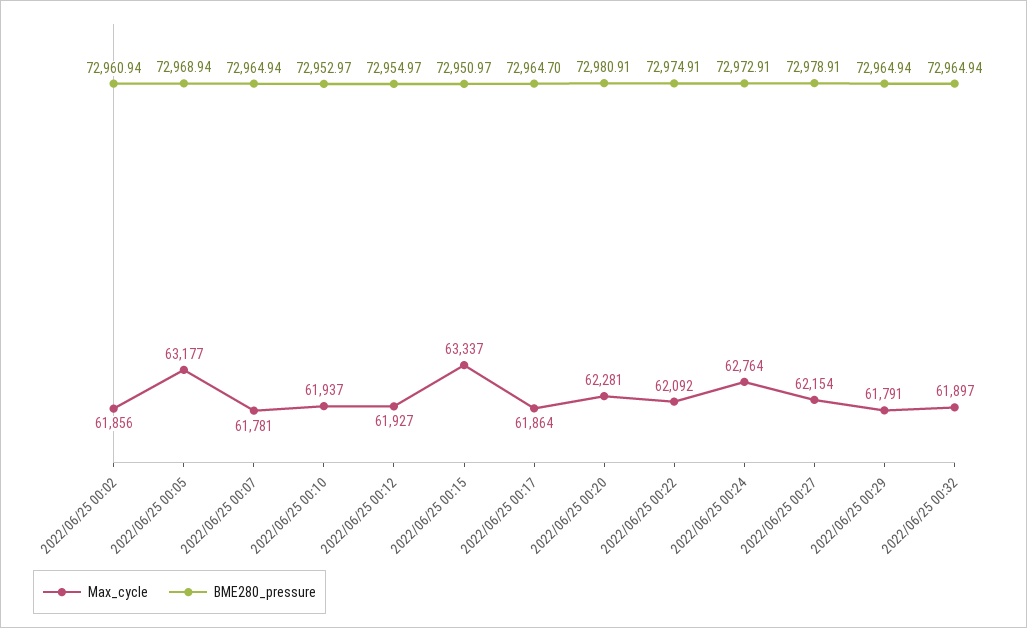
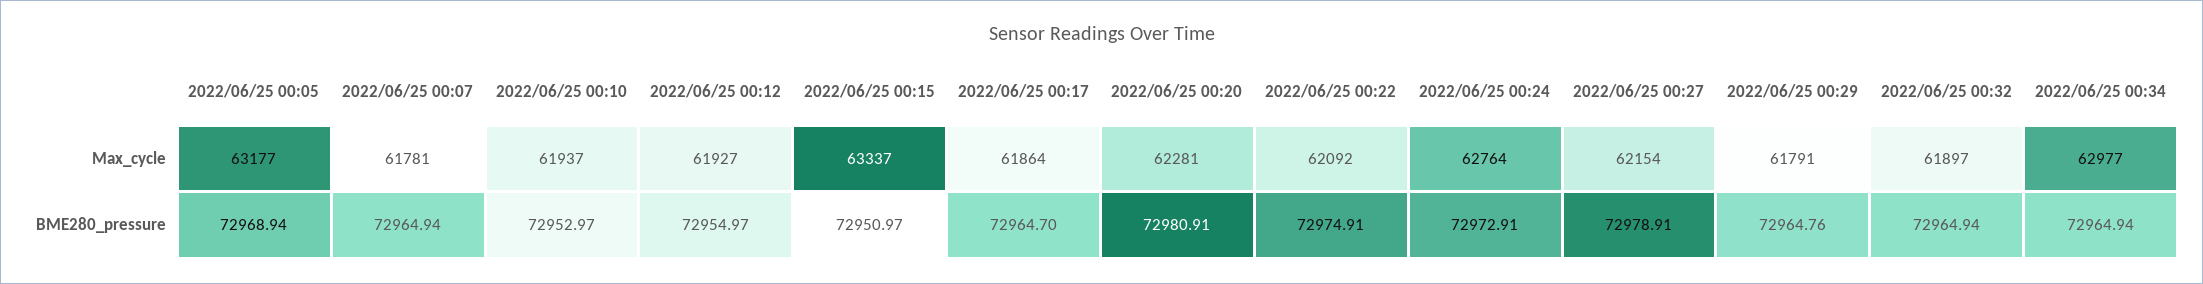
Max_cycle, 2022/06/25 00:02: 61856 -> none
BME280_pressure, 2022/06/25 00:02: 72960.94 -> none
BME280_pressure, 2022/06/25 00:29: 72964.94 -> 72964.76
Max_cycle, 2022/06/25 00:34: none -> 62977
BME280_pressure, 2022/06/25 00:34: none -> 72964.94

